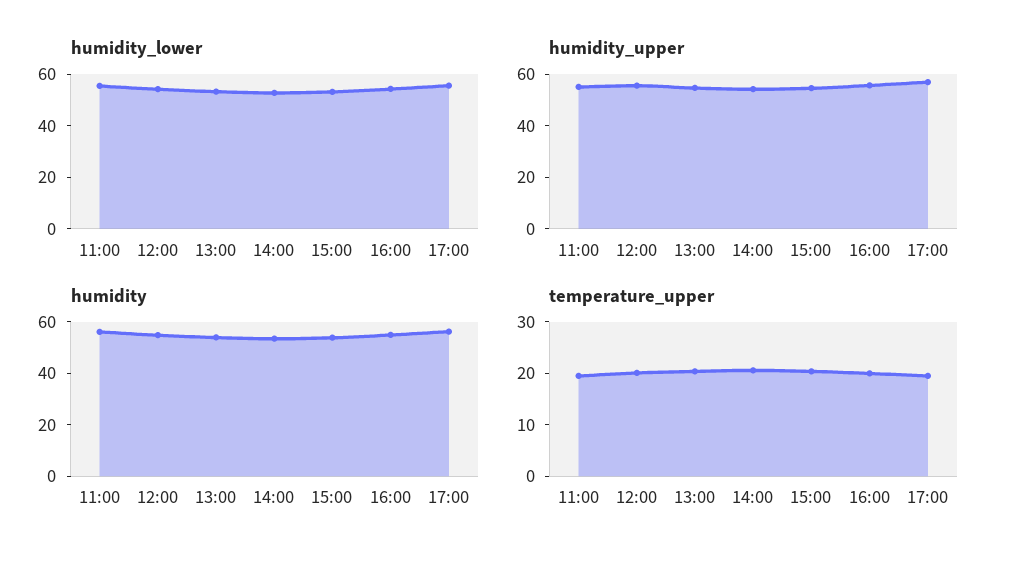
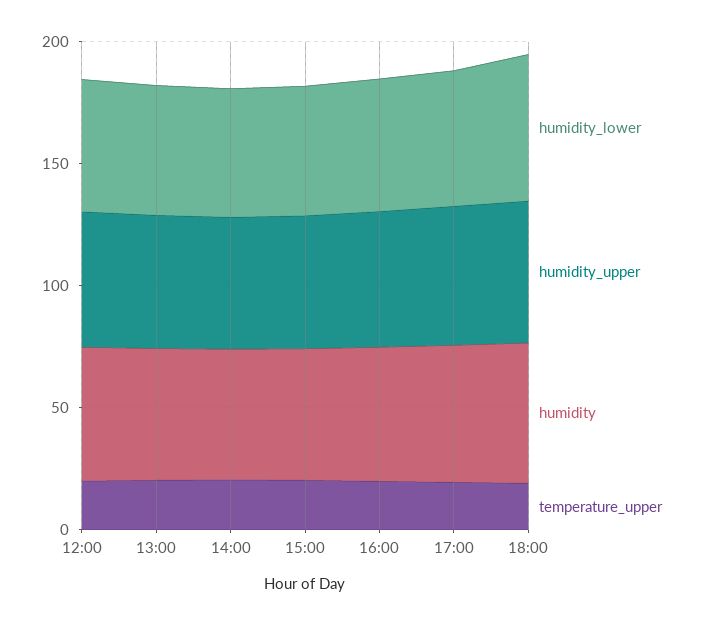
humidity_lower, 11:00: 55 -> none
humidity_upper, 11:00: 55 -> none
humidity, 11:00: 55 -> none
temperature_upper, 11:00: 20 -> none
humidity_lower, 18:00: none -> 60
humidity_upper, 18:00: none -> 60
humidity, 18:00: none -> 60
temperature_upper, 18:00: none -> 20

